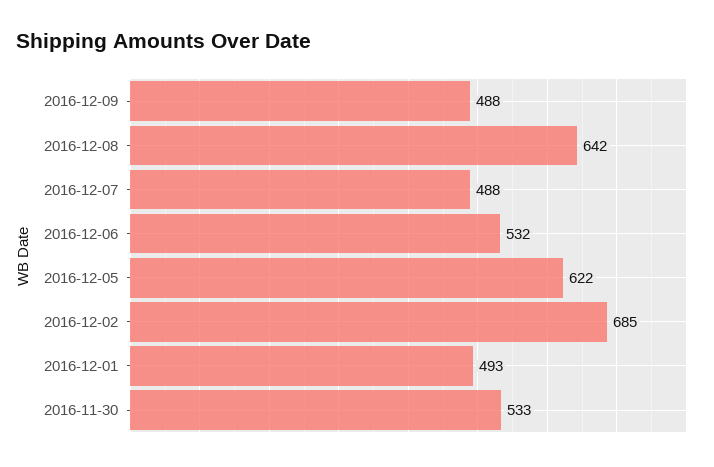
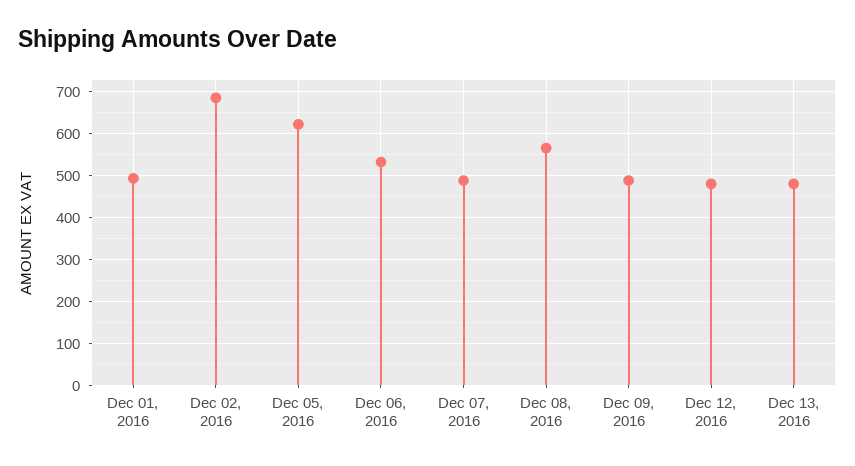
2016-12-08: 642 -> 560
2016-11-30: 533 -> none
Dec 12, 2016: none -> 480
Dec 13, 2016: none -> 480

